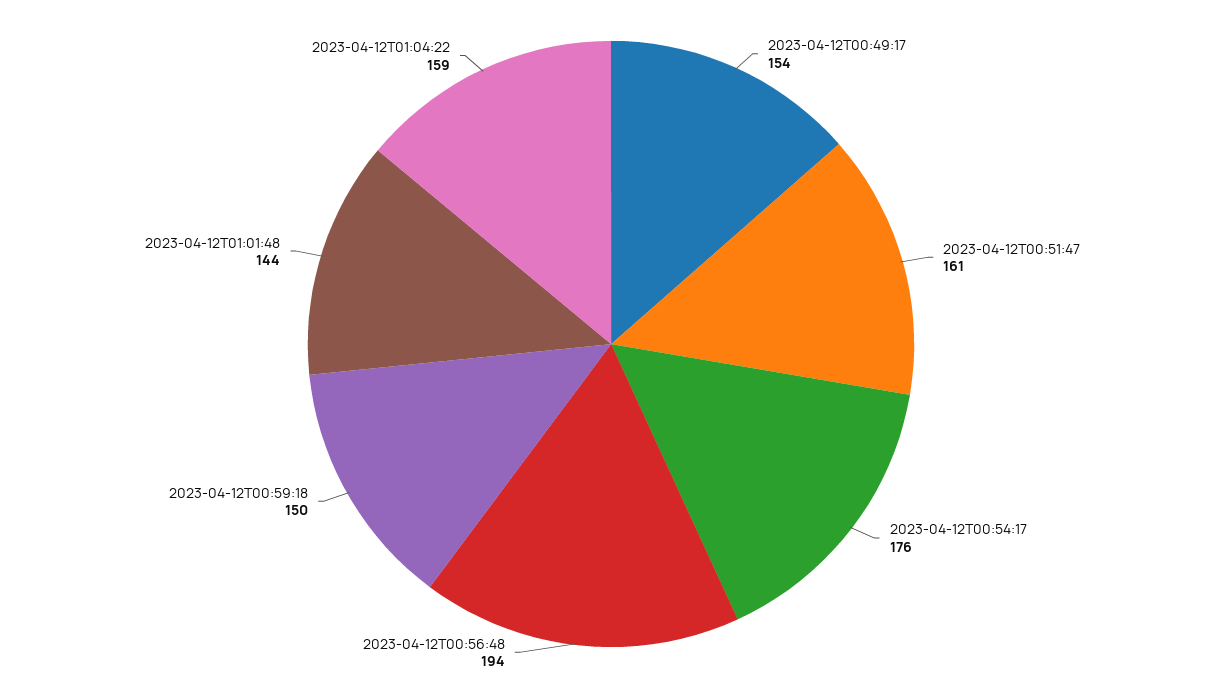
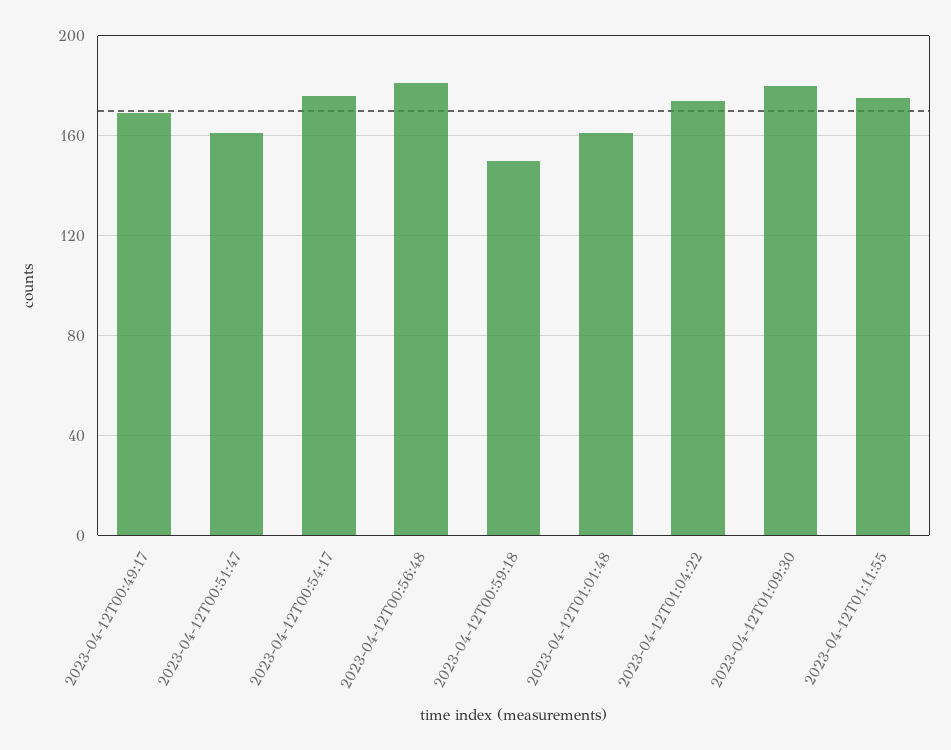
2023-04-12T00:49:17: 154 -> 170
2023-04-12T00:56:48: 194 -> 180
2023-04-12T01:01:48: 144 -> 160
2023-04-12T01:04:22: 159 -> 175
2023-04-12T01:09:30: none -> 180
2023-04-12T01:11:55: none -> 175

